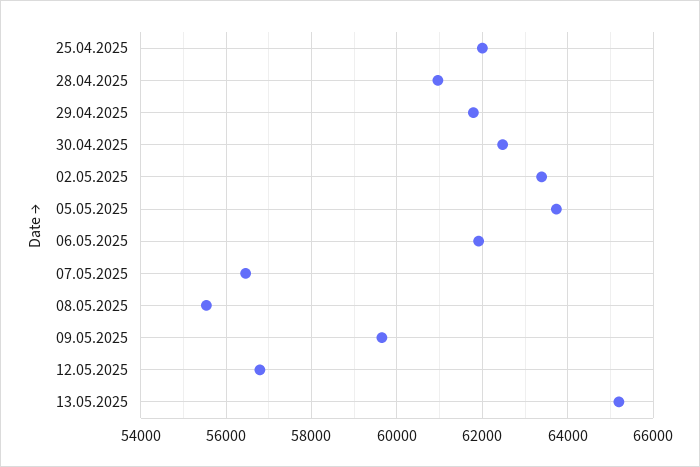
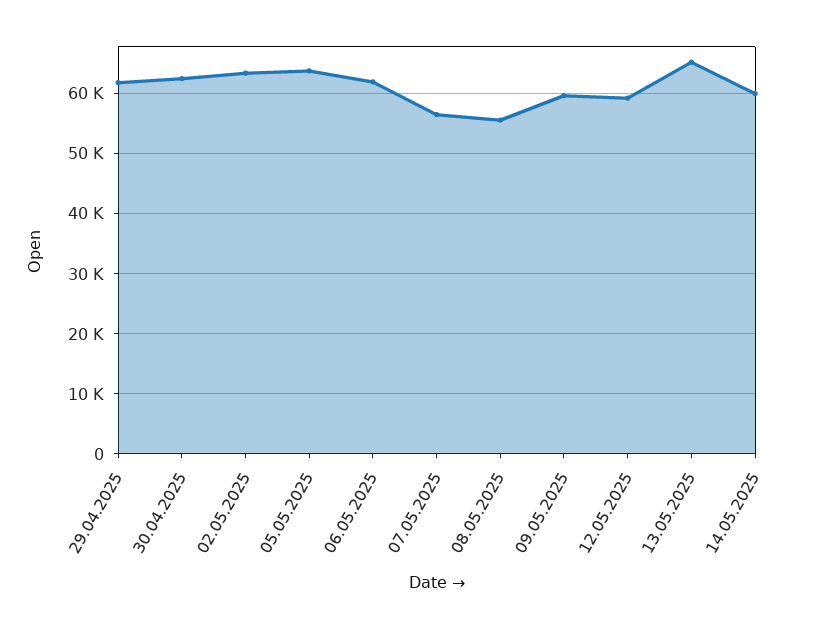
25.04.2025: 62000 -> none
28.04.2025: 61000 -> none
12.05.2025: 56800 -> 59000
14.05.2025: none -> 60000

